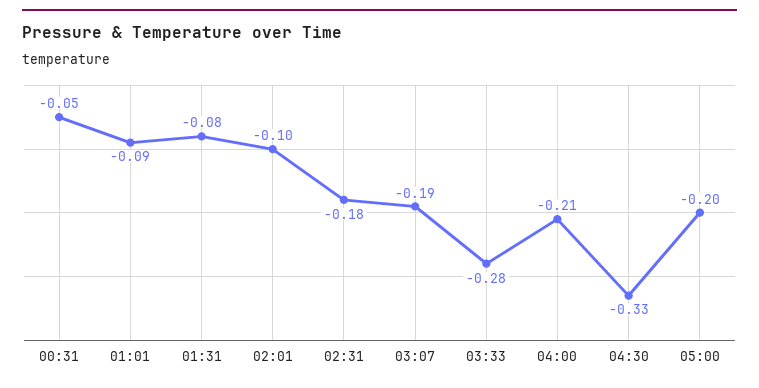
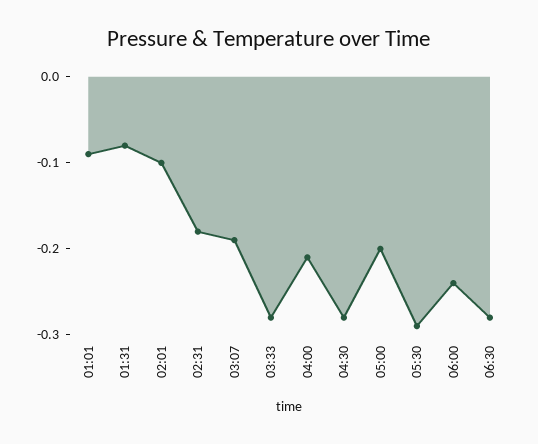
00:31: -0.05 -> none
04:30: -0.33 -> -0.28
05:30: none -> -0.29
06:00: none -> -0.24
06:30: none -> -0.28

